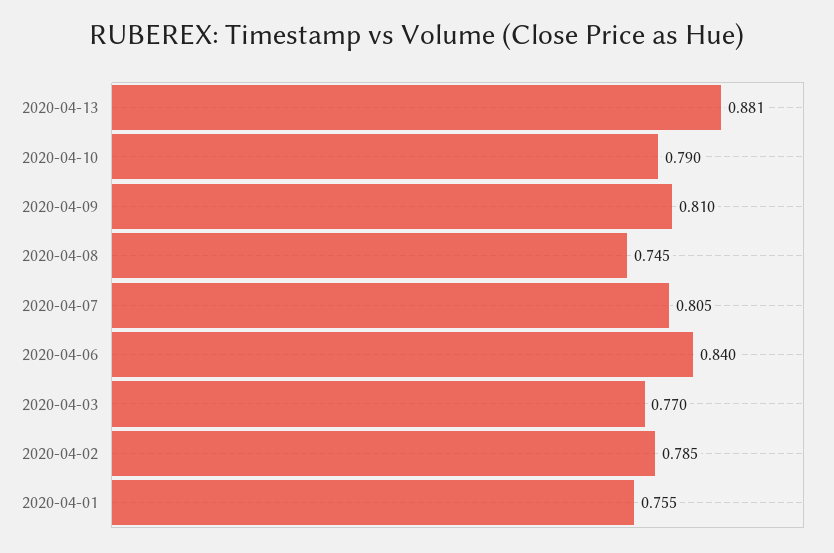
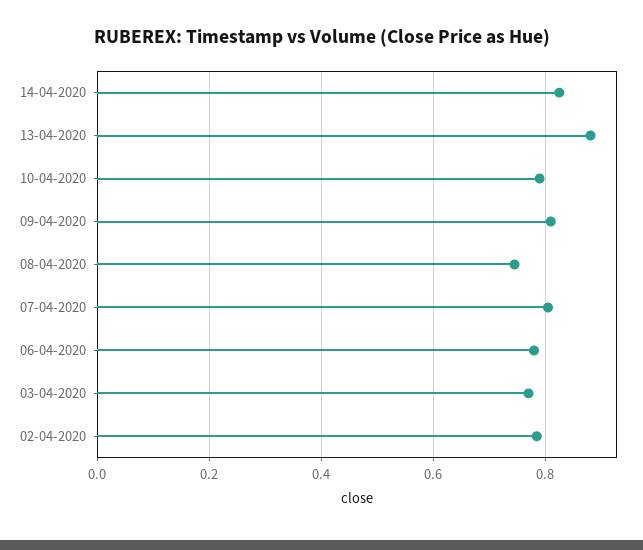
2020-04-06: 0.84 -> 0.78
2020-04-01: 0.755 -> none
14-04-2020: none -> 0.82

